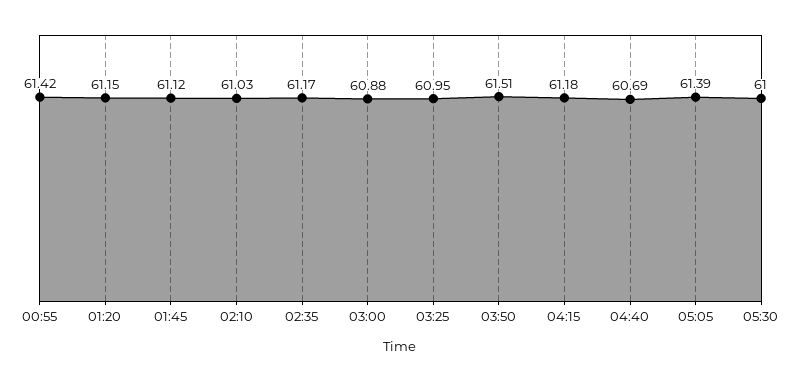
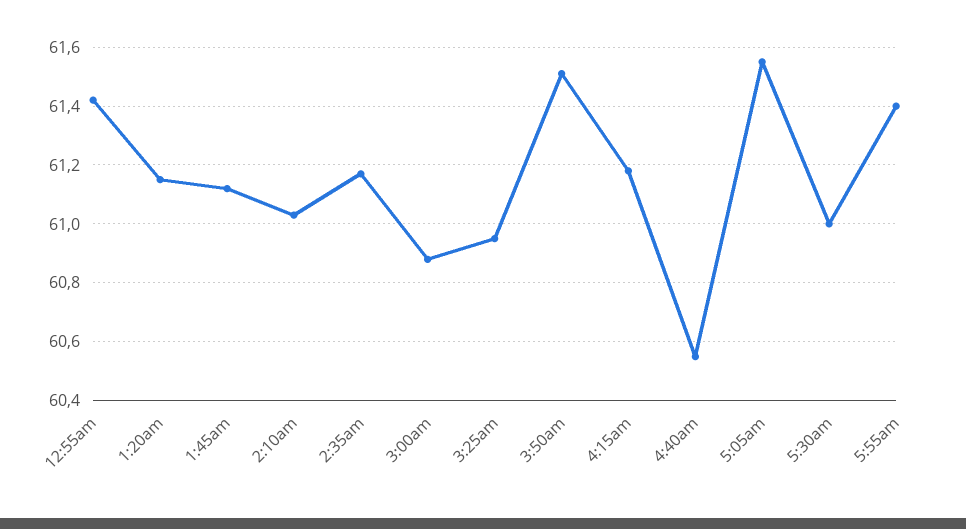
04:40: 60.69 -> 60.55
05:05: 61.39 -> 61.55
5:55am: none -> 61.4

